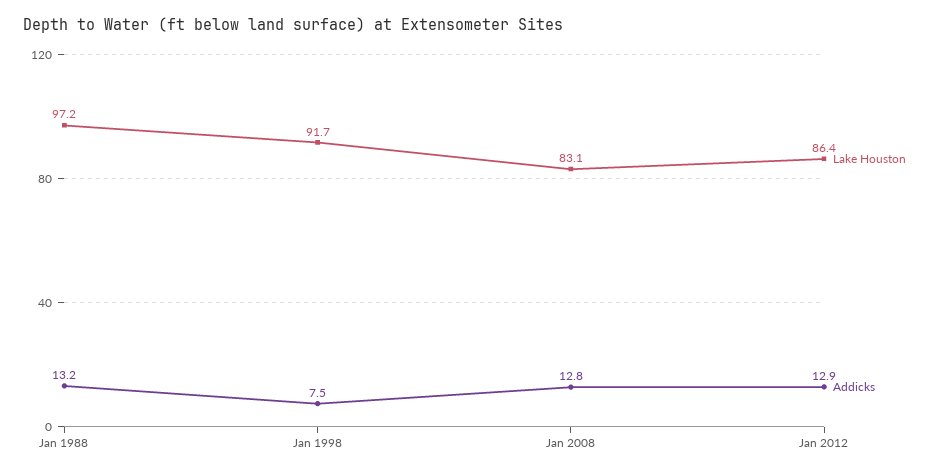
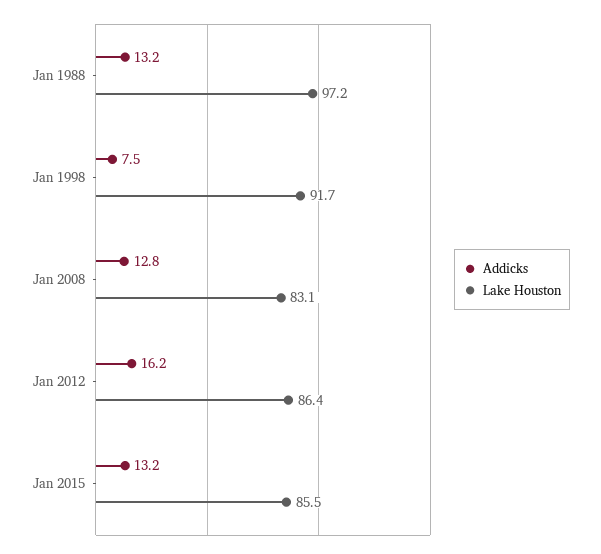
Addicks, Jan 2012: 12.9 -> 16.2
Addicks, Jan 2015: none -> 13.2
Lake Houston, Jan 2015: none -> 85.5

